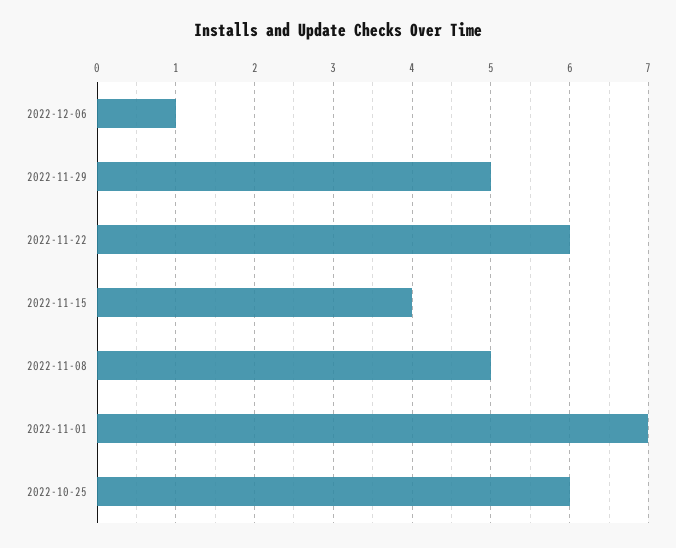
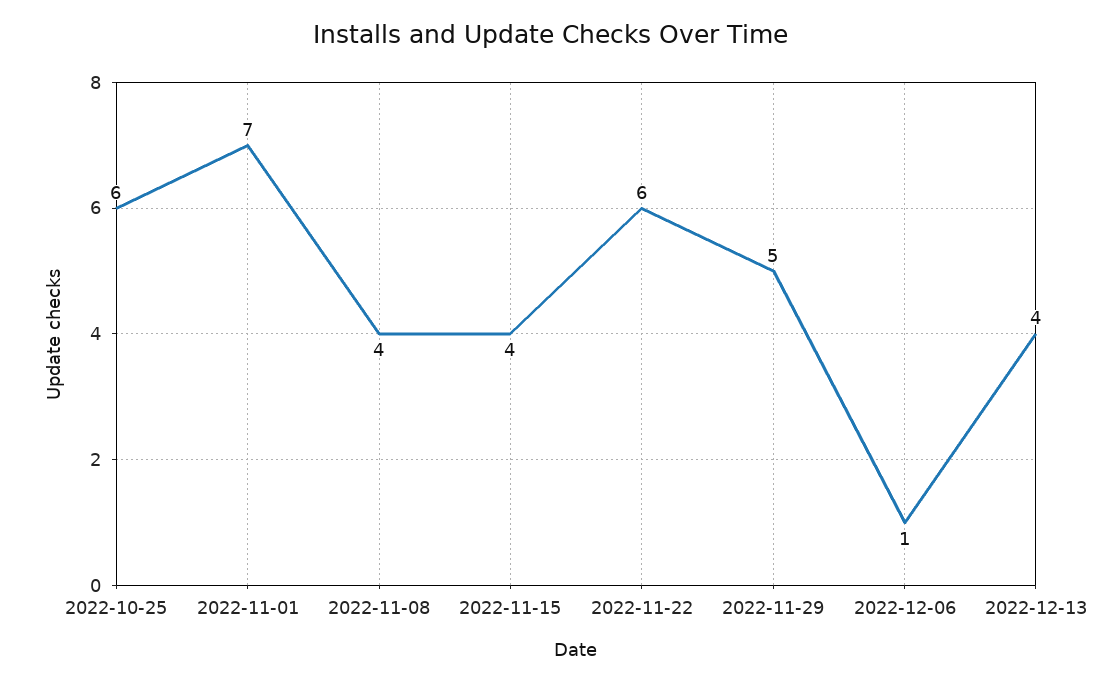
2022-11-08: 5 -> 4
2022-12-13: none -> 4

